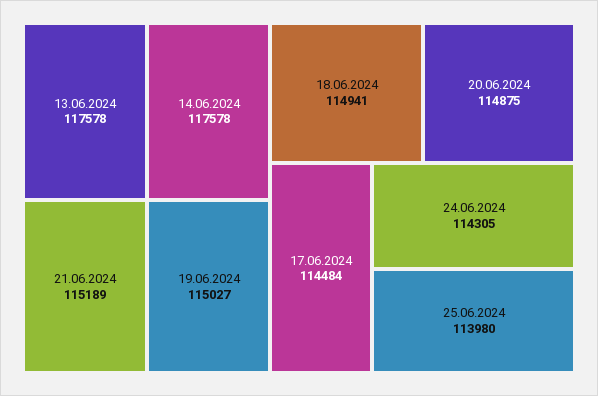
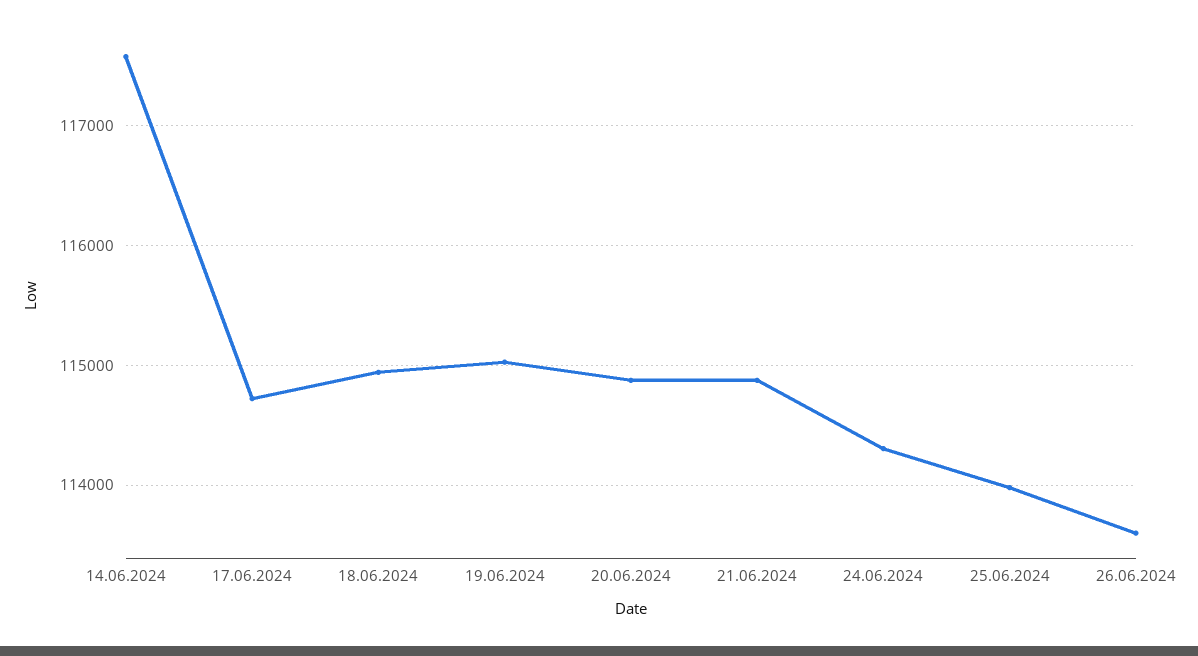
13.06.2024: 117578 -> none
21.06.2024: 115189 -> 114900
17.06.2024: 114484 -> 114700
26.06.2024: none -> 113600

